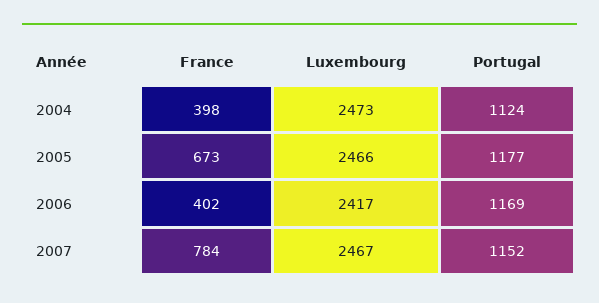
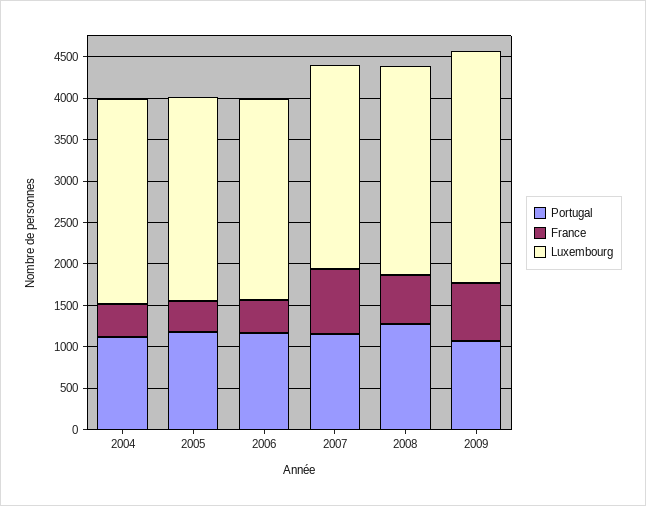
France, 2005: 673 -> 400
Portugal, 2008: none -> 1300
France, 2008: none -> 600
Luxembourg, 2008: none -> 2500
Portugal, 2009: none -> 1100
France, 2009: none -> 700
Luxembourg, 2009: none -> 2800

